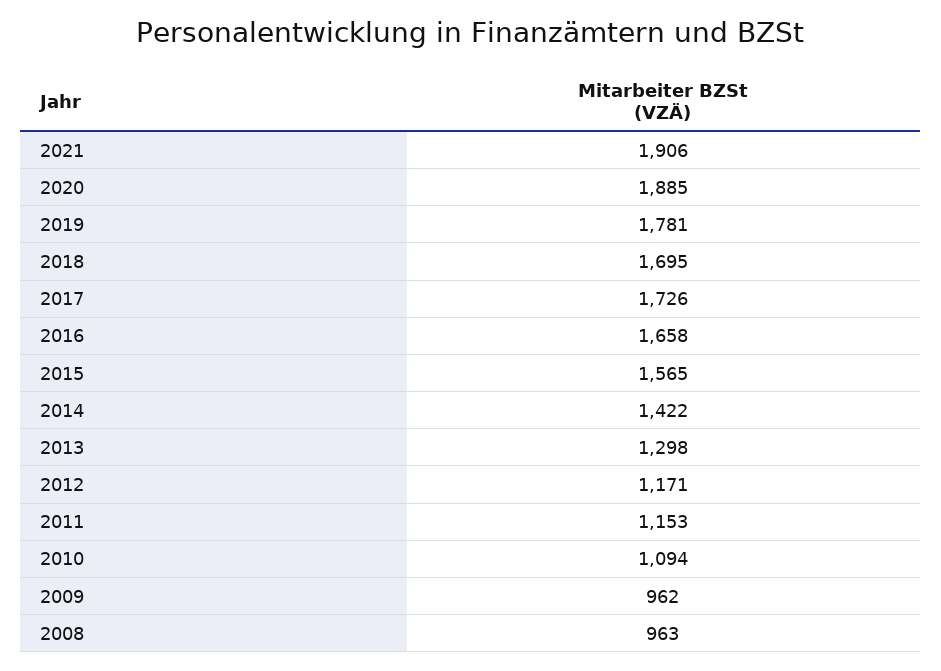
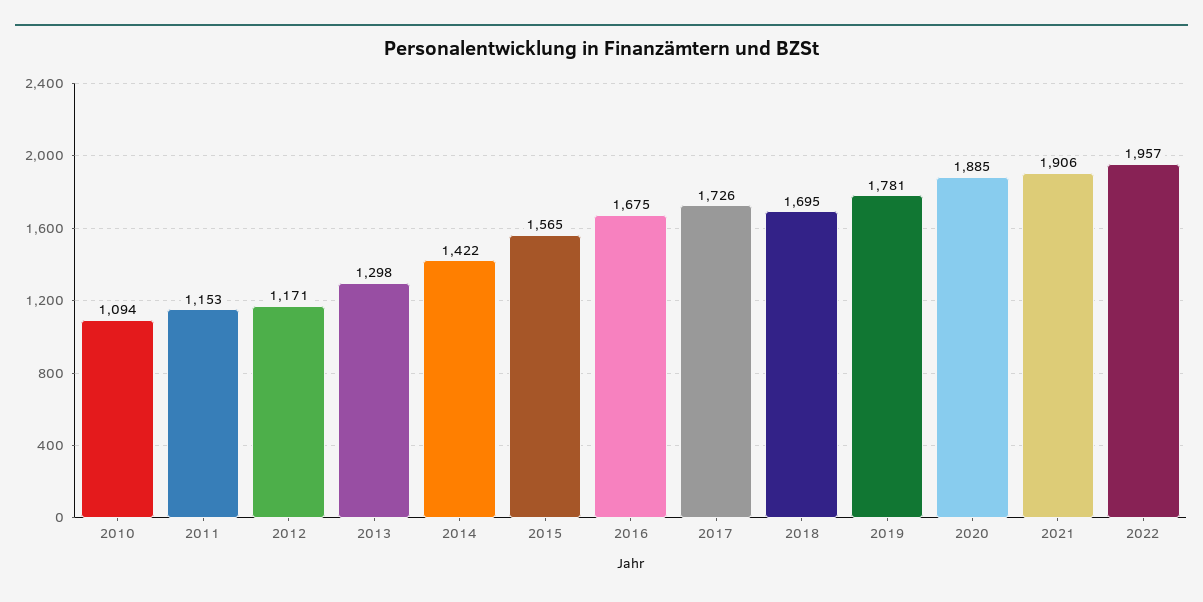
2016: 1658 -> 1675
2009: 962 -> none
2008: 963 -> none
2022: none -> 1957

